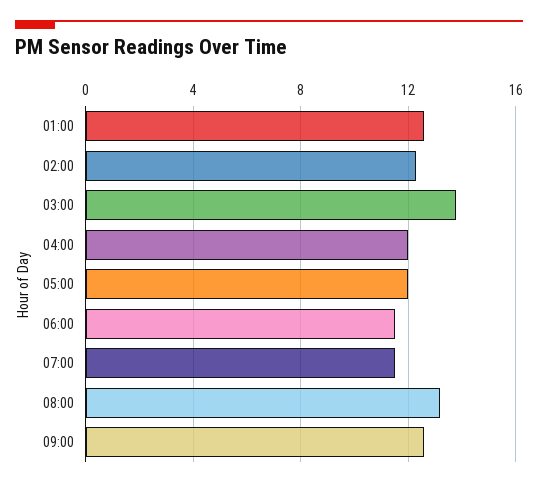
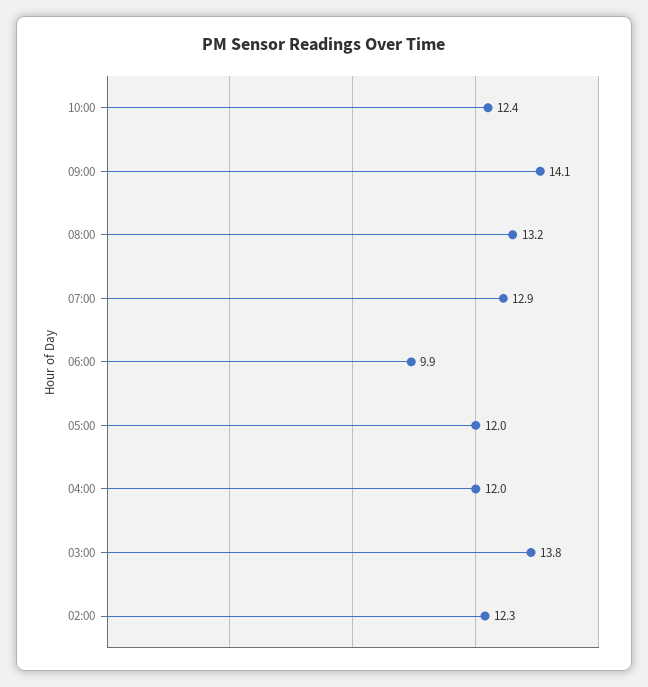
01:00: 12.5 -> none
06:00: 11.5 -> 9.9
07:00: 11.5 -> 12.9
09:00: 12.5 -> 14.1
10:00: none -> 12.4

